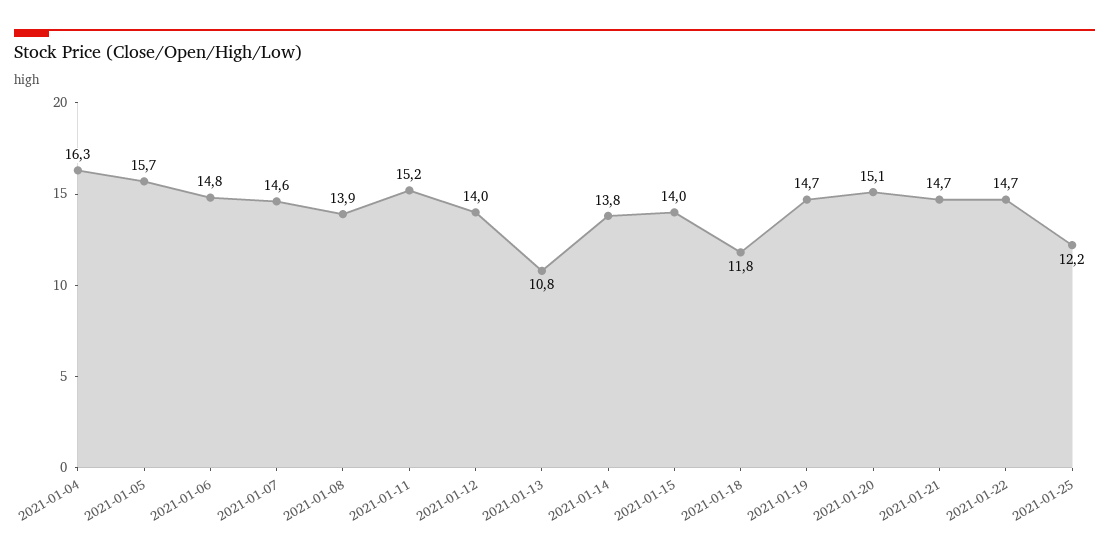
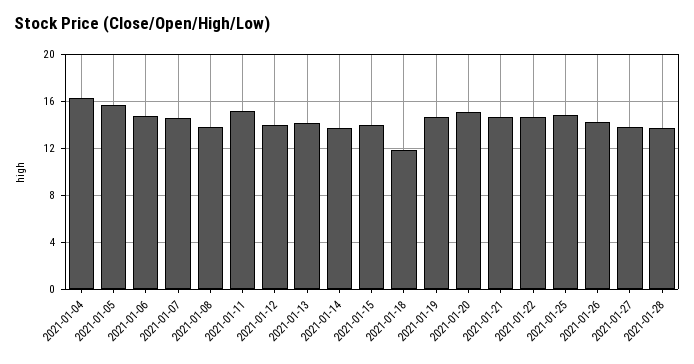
2021-01-13: 10.8 -> 14
2021-01-25: 12.2 -> 15
2021-01-26: none -> 14
2021-01-27: none -> 14
2021-01-28: none -> 14

